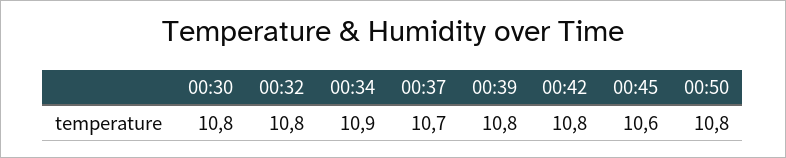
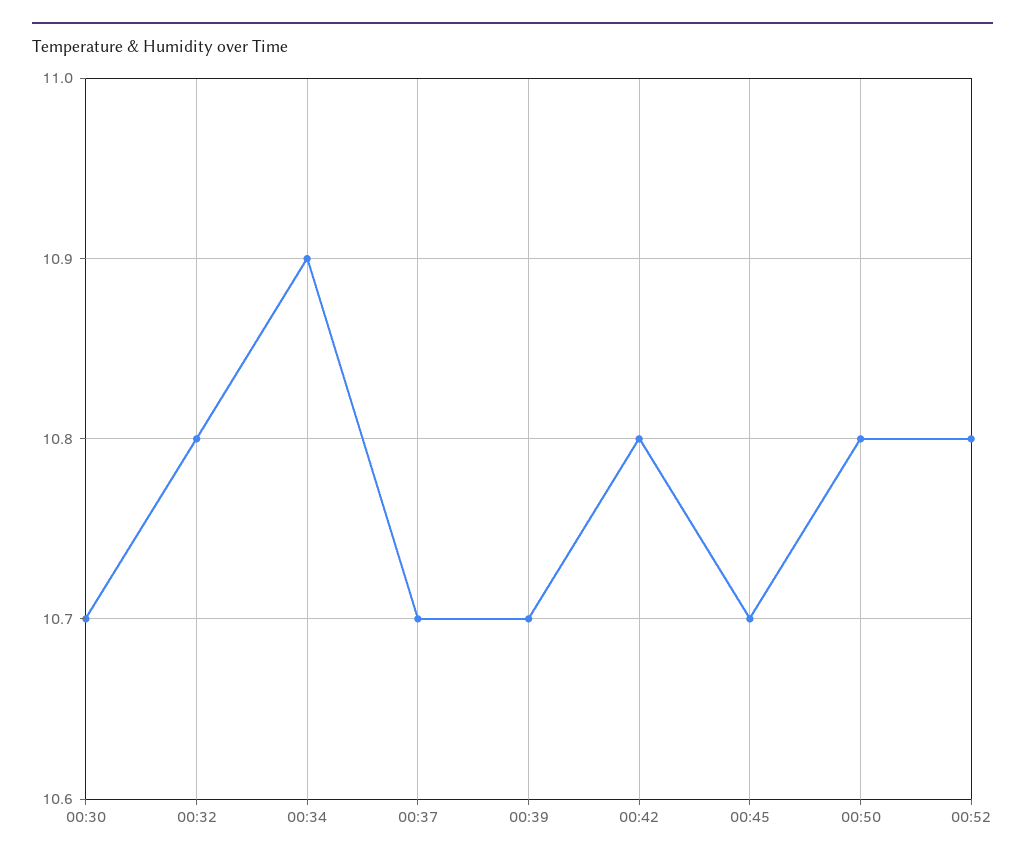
00:30: 10.8 -> 10.7
00:39: 10.8 -> 10.7
00:45: 10.6 -> 10.7
00:52: none -> 10.8

